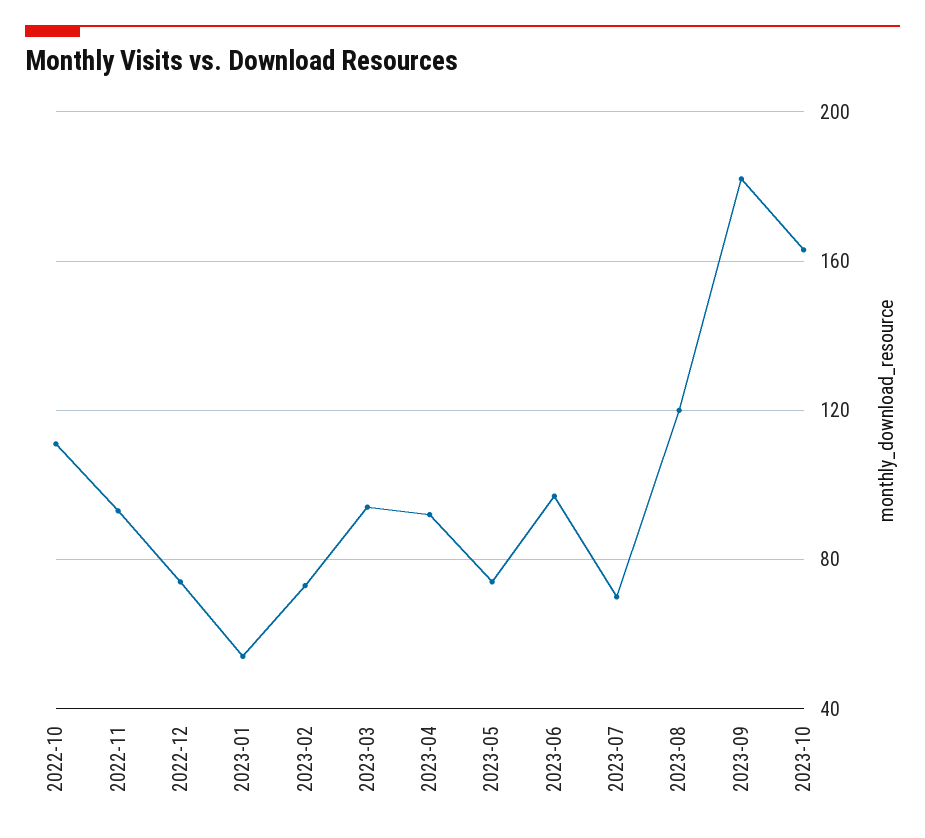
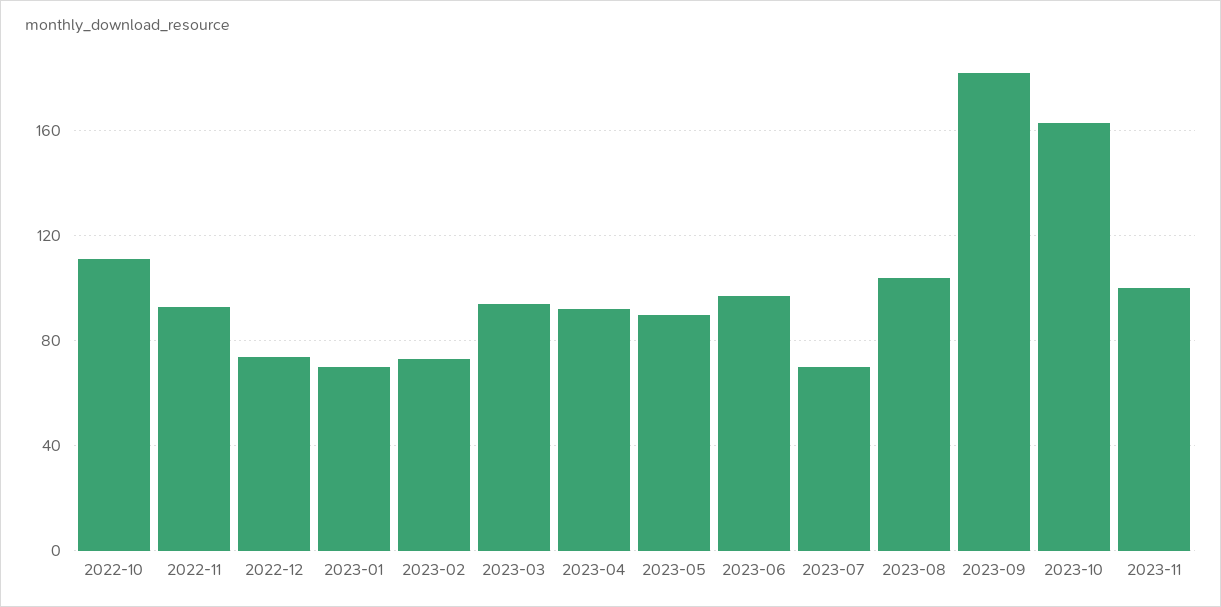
2023-01: 55 -> 70
2023-05: 75 -> 90
2023-08: 120 -> 105
2023-11: none -> 100

